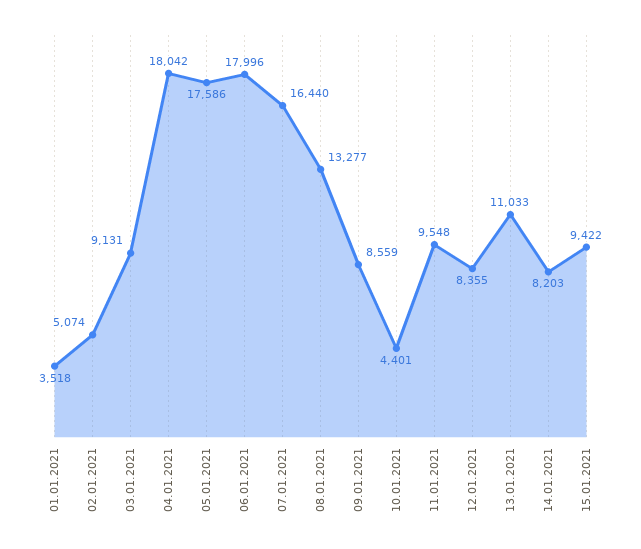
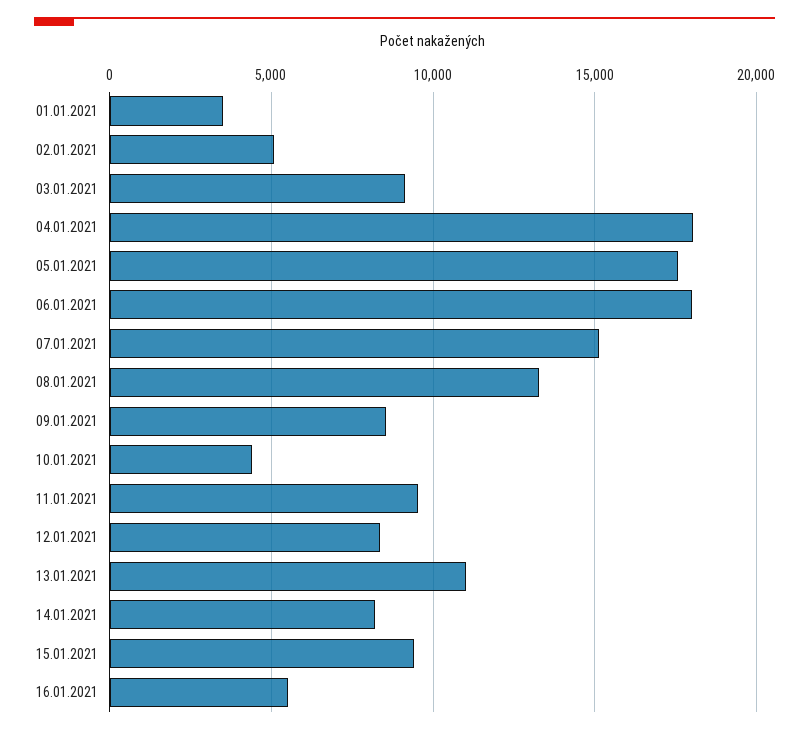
07.01.2021: 16440 -> 15000
16.01.2021: none -> 5500

